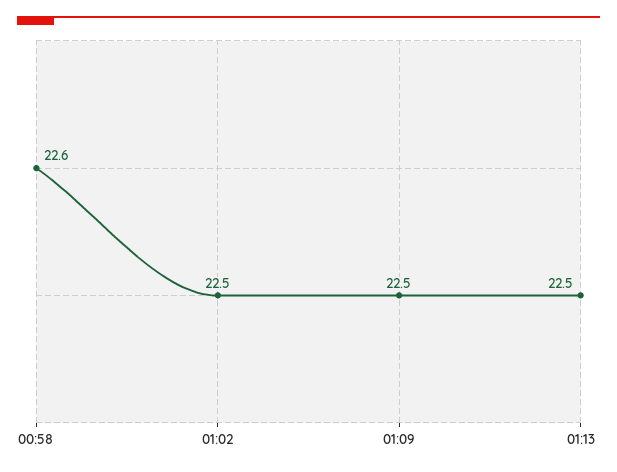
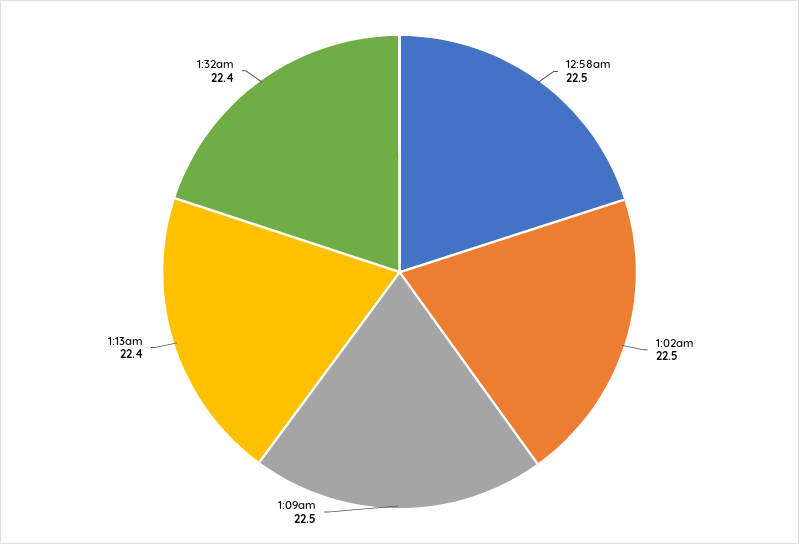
00:58: 22.6 -> 22.5
01:13: 22.5 -> 22.4
1:32am: none -> 22.4

